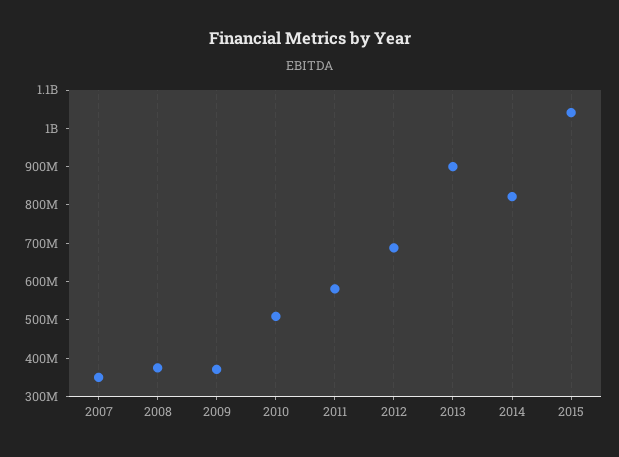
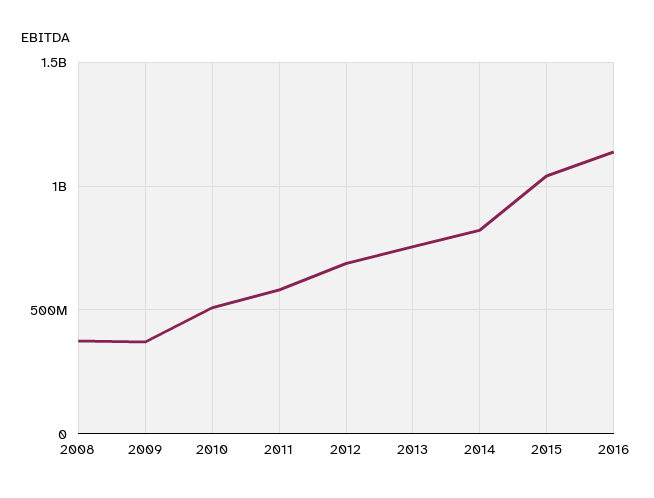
2007: 350000000 -> none
2013: 900000000 -> 750000000
2016: none -> 1150000000

